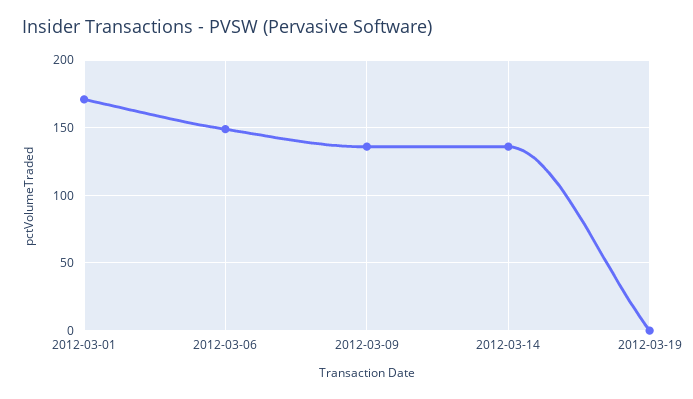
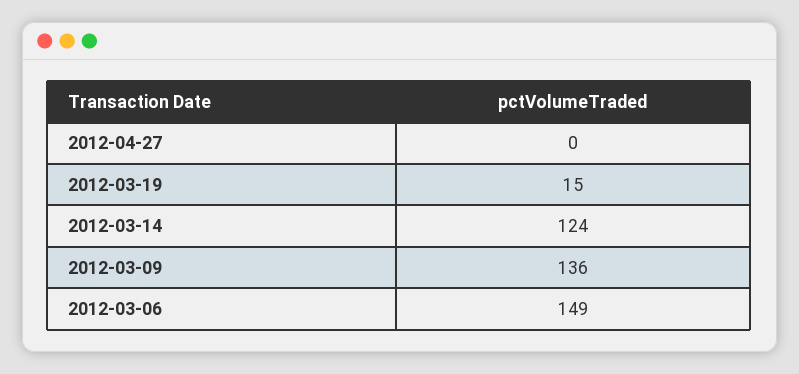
2012-03-01: 170 -> none
2012-03-14: 135 -> 124
2012-03-19: 0 -> 15
2012-04-27: none -> 0

